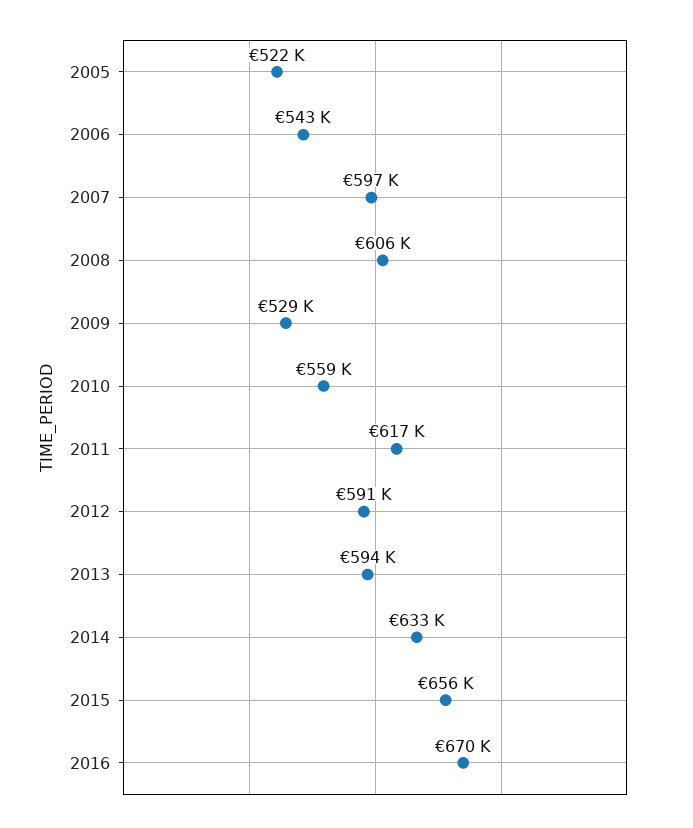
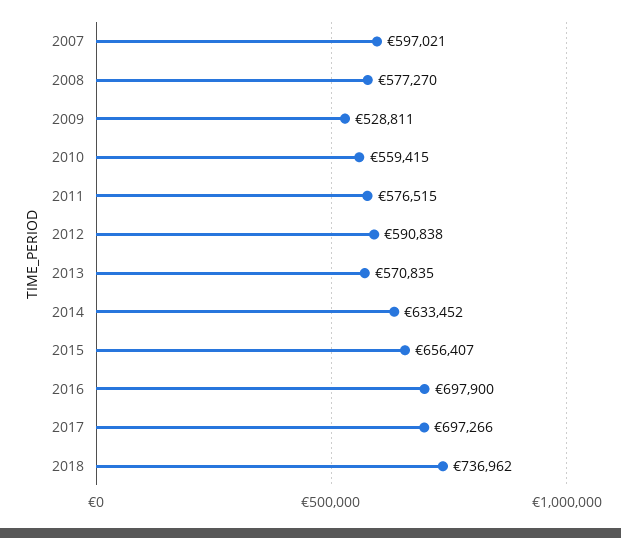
2005: 522000 -> none
2006: 543000 -> none
2008: 606000 -> 577270
2011: 617000 -> 576515
2013: 594000 -> 570835
2016: 670000 -> 697900
2017: none -> 697266
2018: none -> 736962

